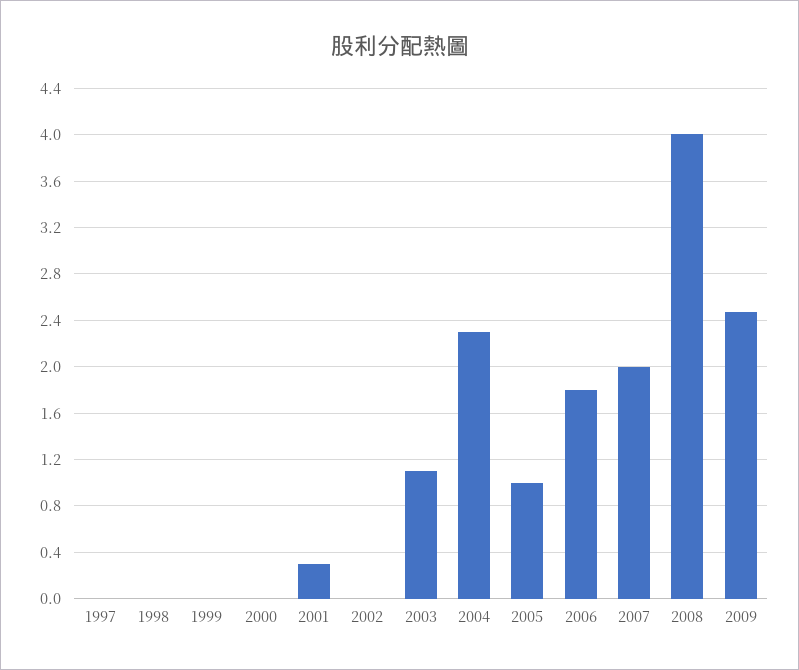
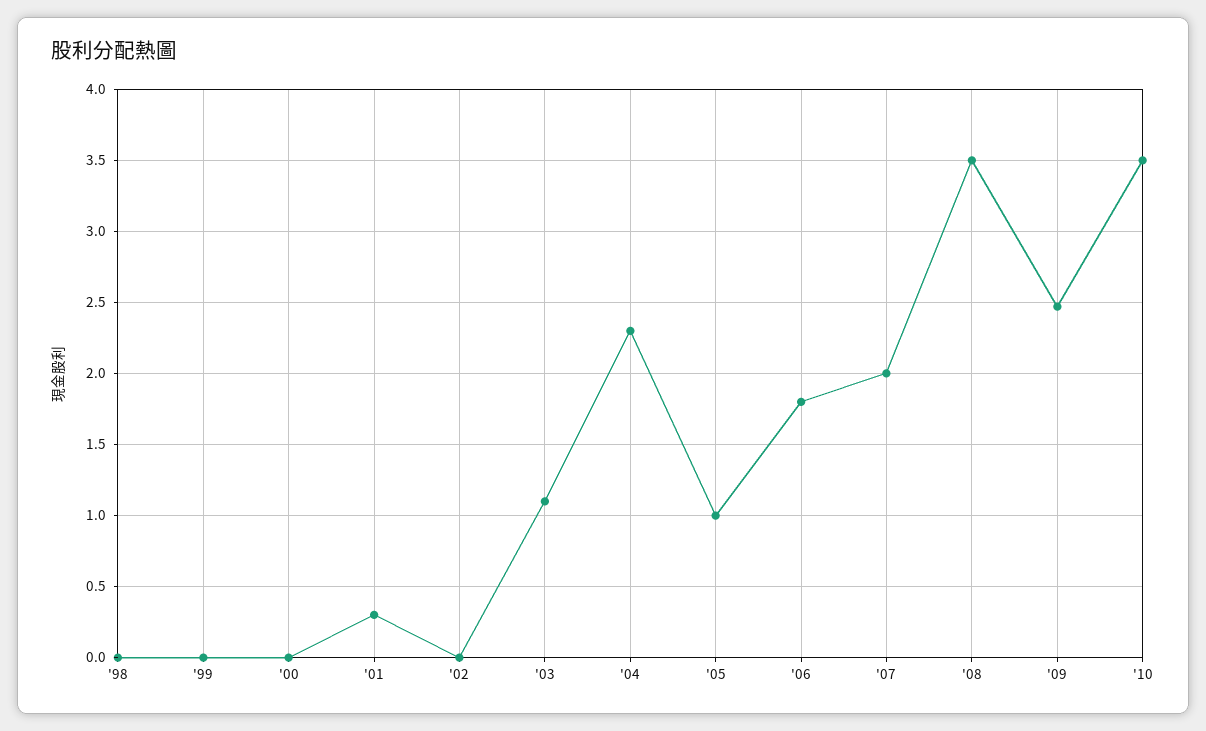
1997: 0 -> none
2008: 4 -> 3.5
'10: none -> 3.5

